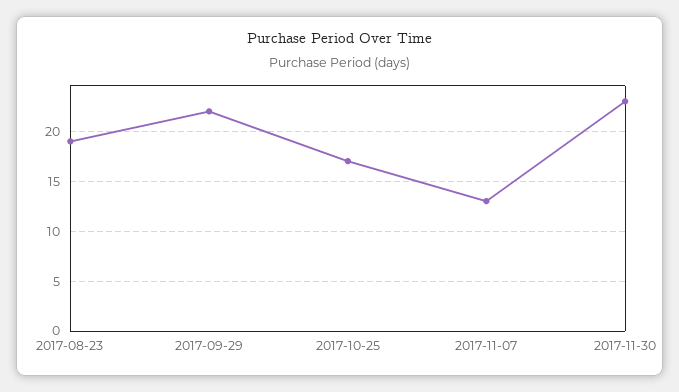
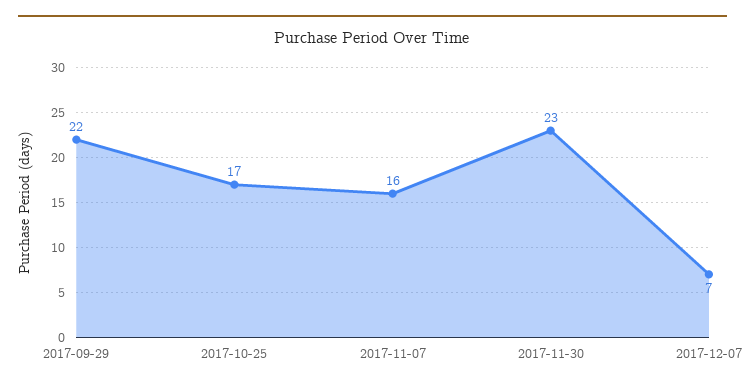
2017-08-23: 19 -> none
2017-11-07: 13 -> 16
2017-12-07: none -> 7

